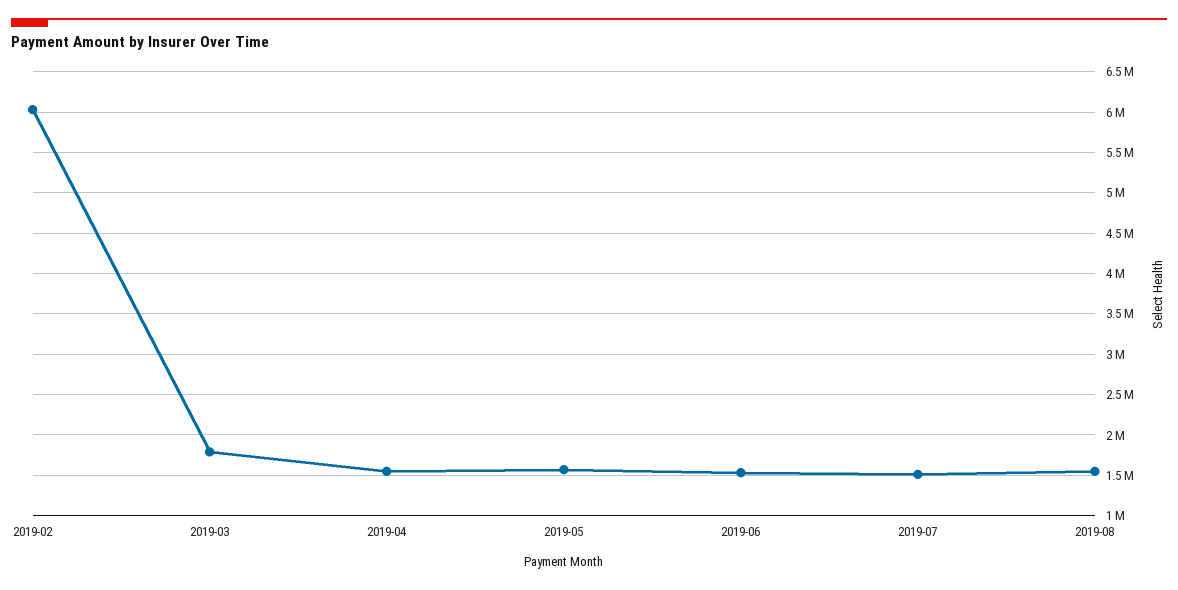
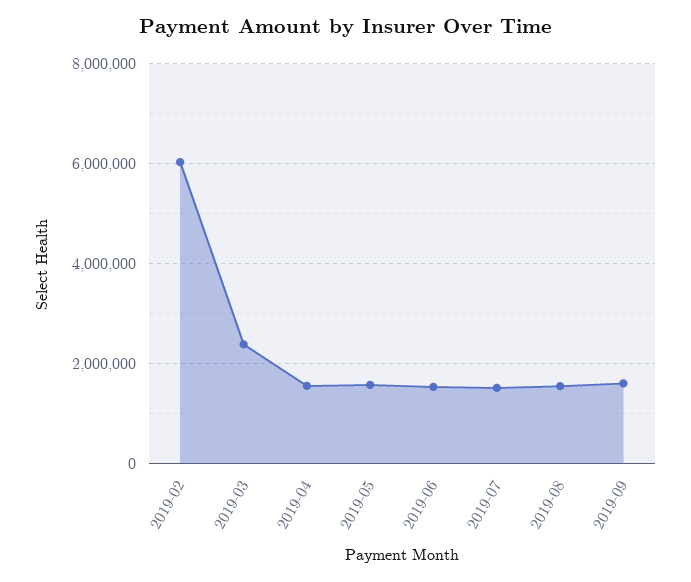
2019-03: 1800000 -> 2400000
2019-09: none -> 1600000

